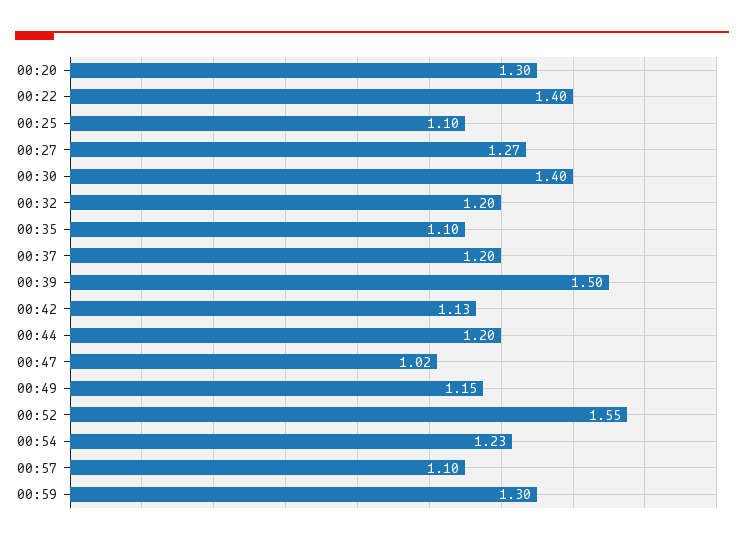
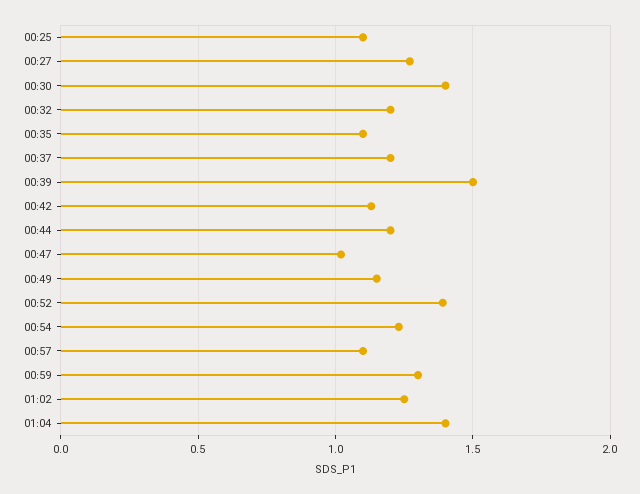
00:20: 1.3 -> none
00:22: 1.4 -> none
00:52: 1.55 -> 1.4
01:02: none -> 1.25
01:04: none -> 1.4

